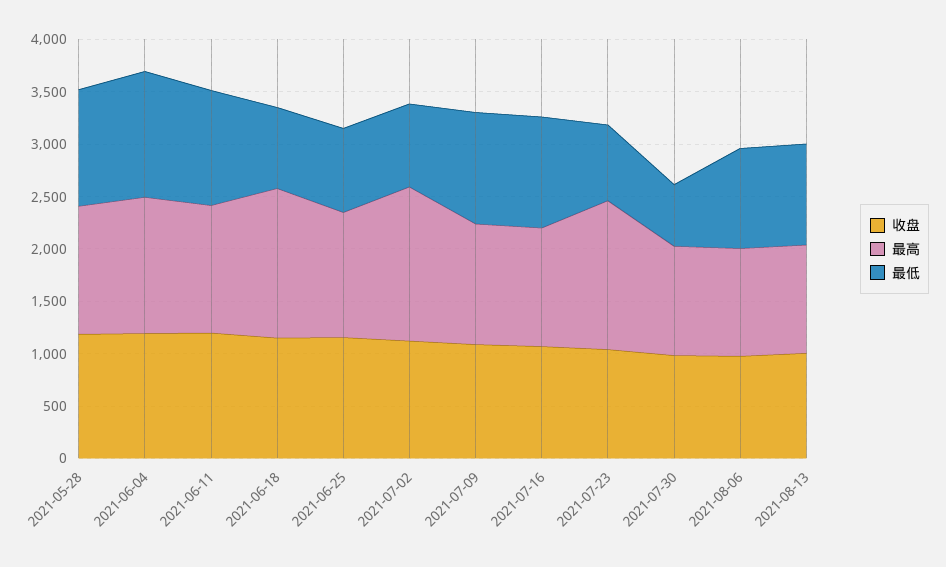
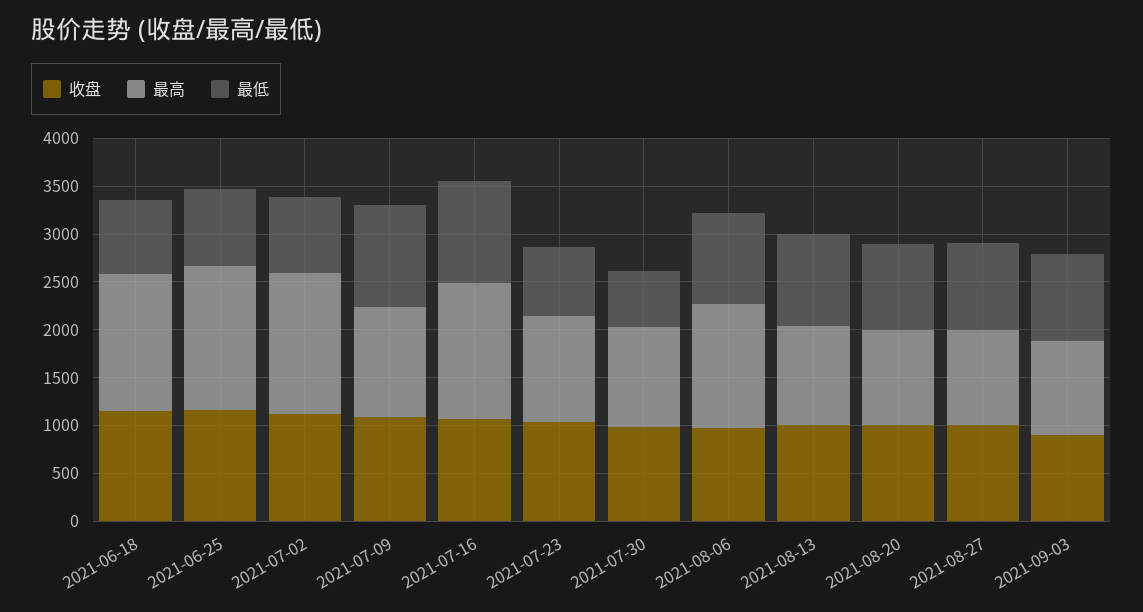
收盘, 2021-05-28: 1200 -> none
最高, 2021-05-28: 1200 -> none
最低, 2021-05-28: 1100 -> none
收盘, 2021-06-04: 1200 -> none
最高, 2021-06-04: 1300 -> none
最低, 2021-06-04: 1200 -> none
收盘, 2021-06-11: 1200 -> none
最高, 2021-06-11: 1200 -> none
最低, 2021-06-11: 1100 -> none
最高, 2021-06-25: 1200 -> 1500
最高, 2021-07-16: 1100 -> 1400
最高, 2021-07-23: 1400 -> 1100
最高, 2021-08-06: 1000 -> 1300
收盘, 2021-08-20: none -> 1000
最高, 2021-08-20: none -> 1000
最低, 2021-08-20: none -> 900
收盘, 2021-08-27: none -> 1000
最高, 2021-08-27: none -> 1000
最低, 2021-08-27: none -> 900
收盘, 2021-09-03: none -> 900
最高, 2021-09-03: none -> 1000
最低, 2021-09-03: none -> 900

